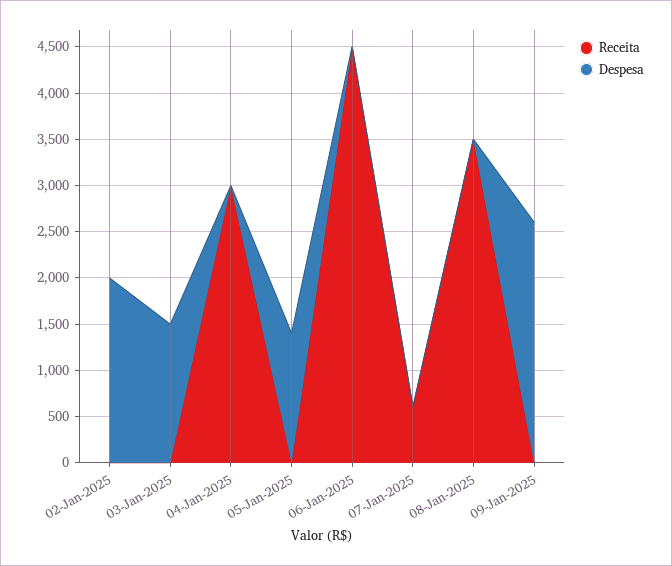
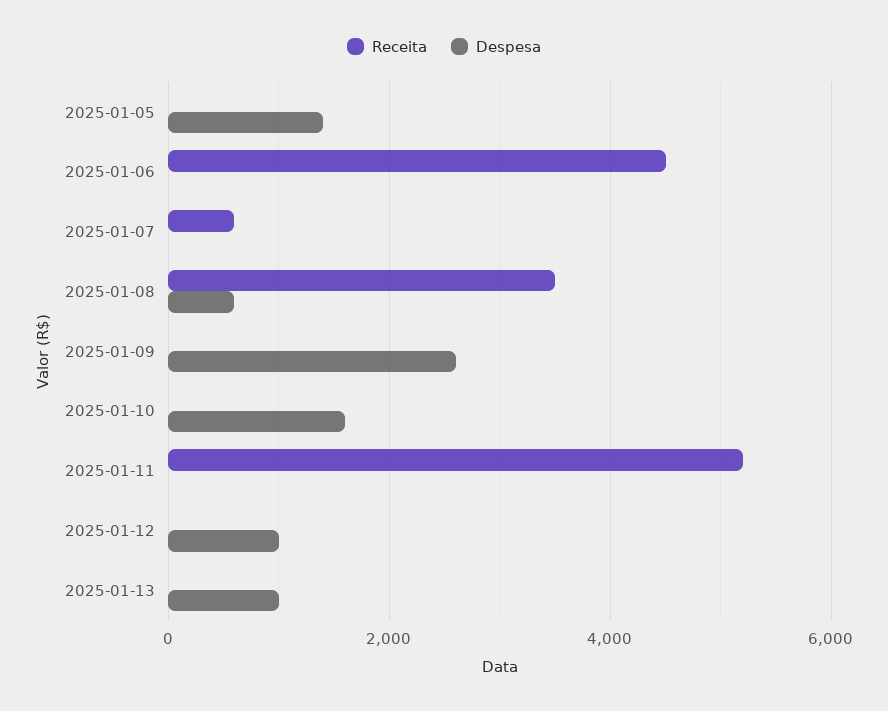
Receita, 02-Jan-2025: 0 -> none
Despesa, 02-Jan-2025: 2000 -> none
Receita, 03-Jan-2025: 0 -> none
Despesa, 03-Jan-2025: 1500 -> none
Receita, 04-Jan-2025: 3000 -> none
Despesa, 04-Jan-2025: 0 -> none
Despesa, 08-Jan-2025: 0 -> 600
Receita, 2025-01-10: none -> 0
Despesa, 2025-01-10: none -> 1600
Receita, 2025-01-11: none -> 5200
Despesa, 2025-01-11: none -> 0
Receita, 2025-01-12: none -> 0
Despesa, 2025-01-12: none -> 1000
Receita, 2025-01-13: none -> 0
Despesa, 2025-01-13: none -> 1000

